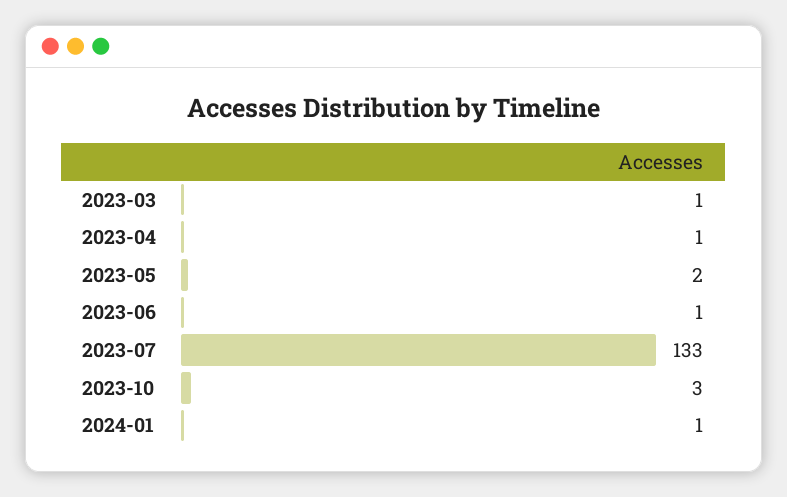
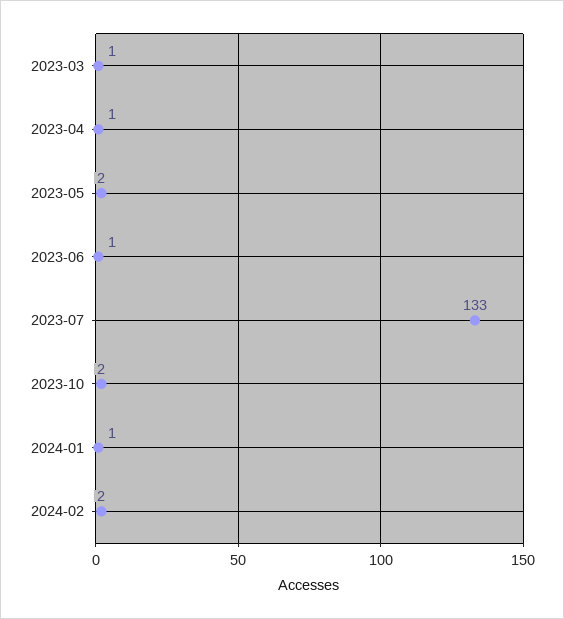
2023-10: 3 -> 2
2024-02: none -> 2

